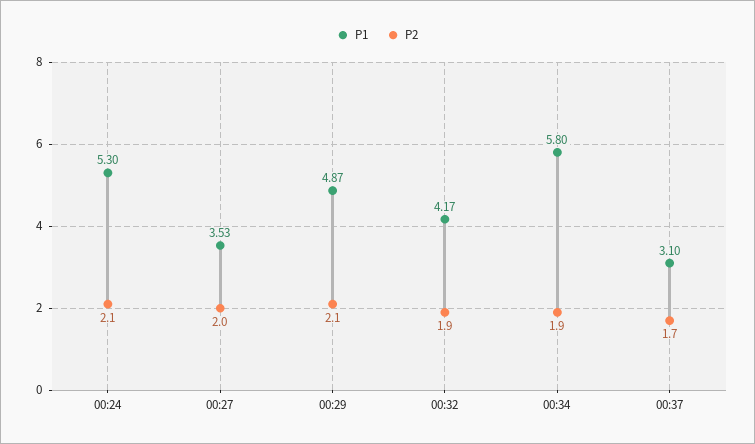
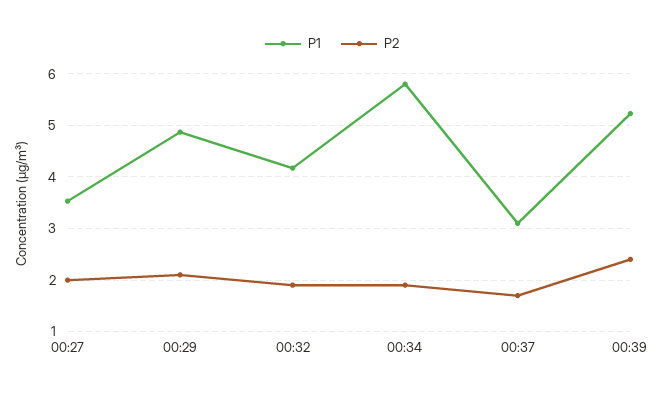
P1, 00:24: 5.3 -> none
P2, 00:24: 2.1 -> none
P1, 00:39: none -> 5.2
P2, 00:39: none -> 2.4

